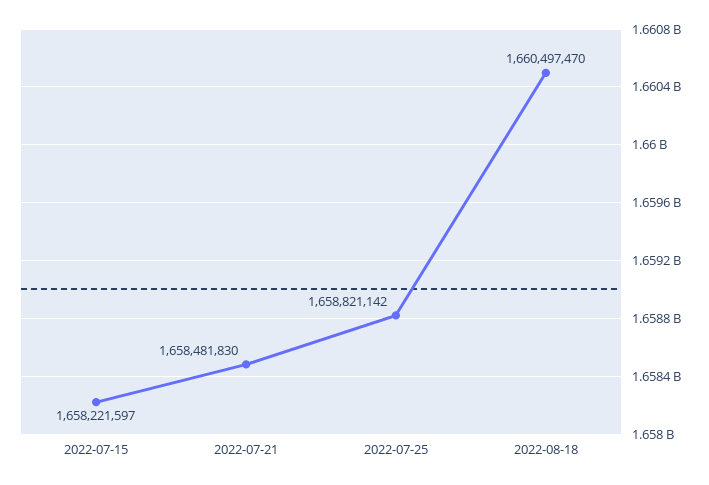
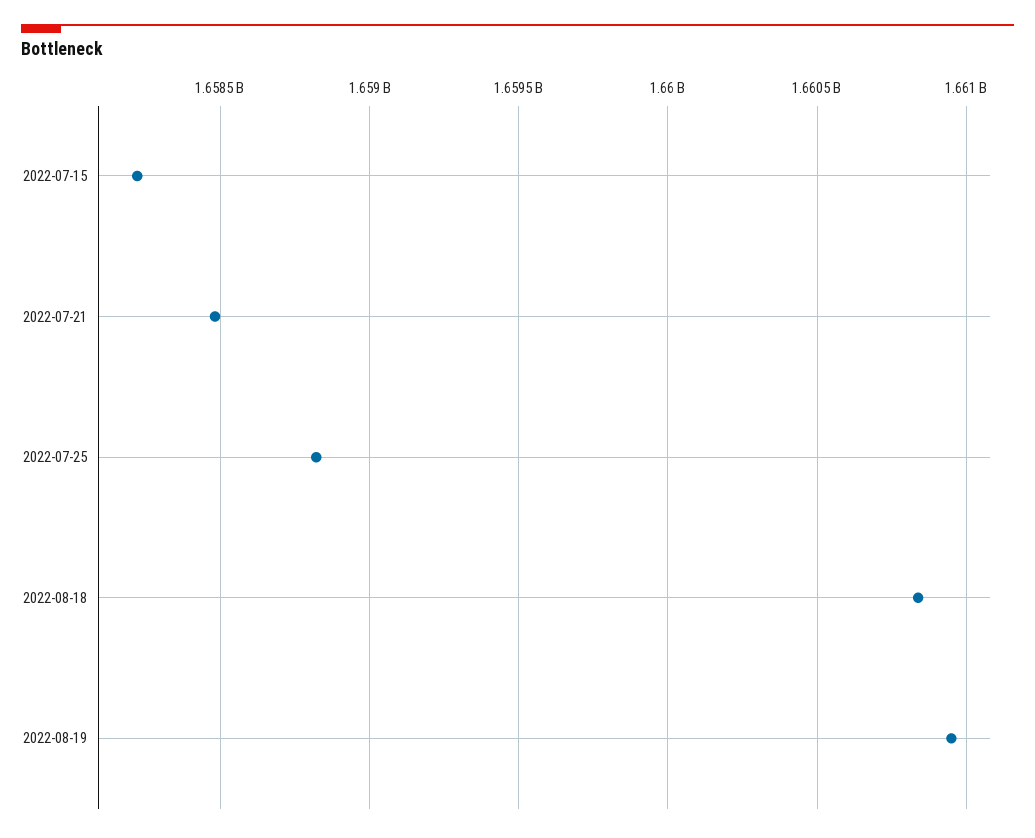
2022-08-18: 1660497470 -> 1660850000
2022-08-19: none -> 1660950000

